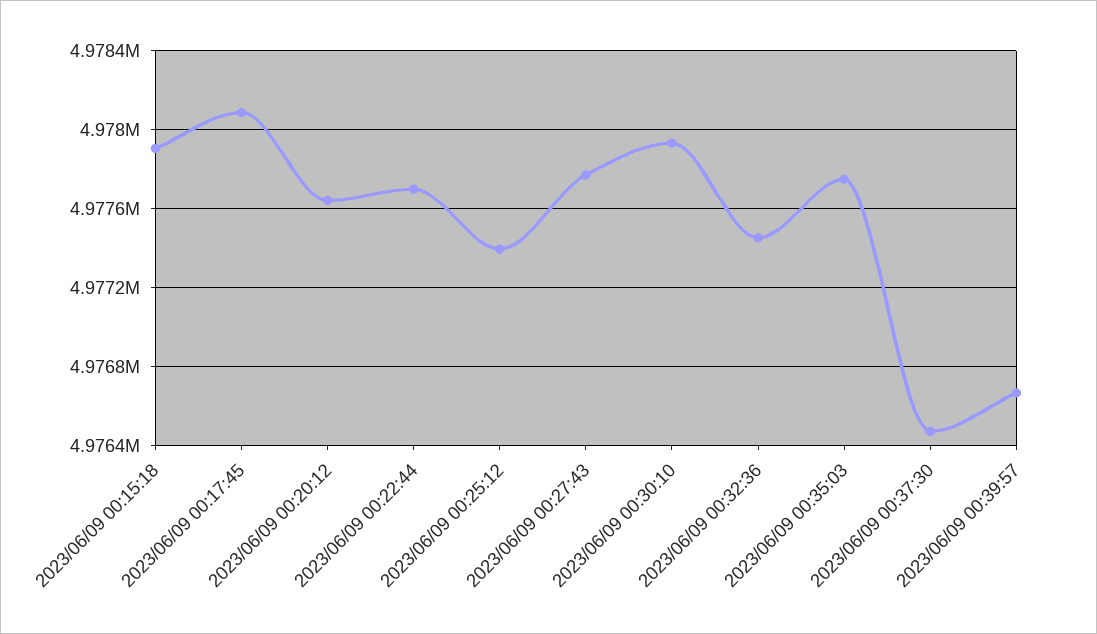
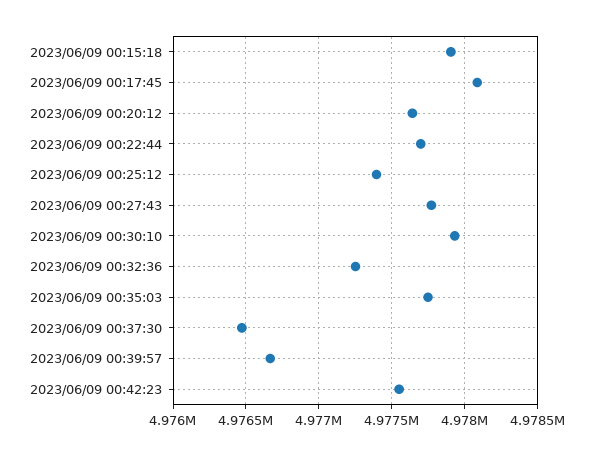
2023/06/09 00:32:36: 4977450 -> 4977250
2023/06/09 00:42:23: none -> 4977550

